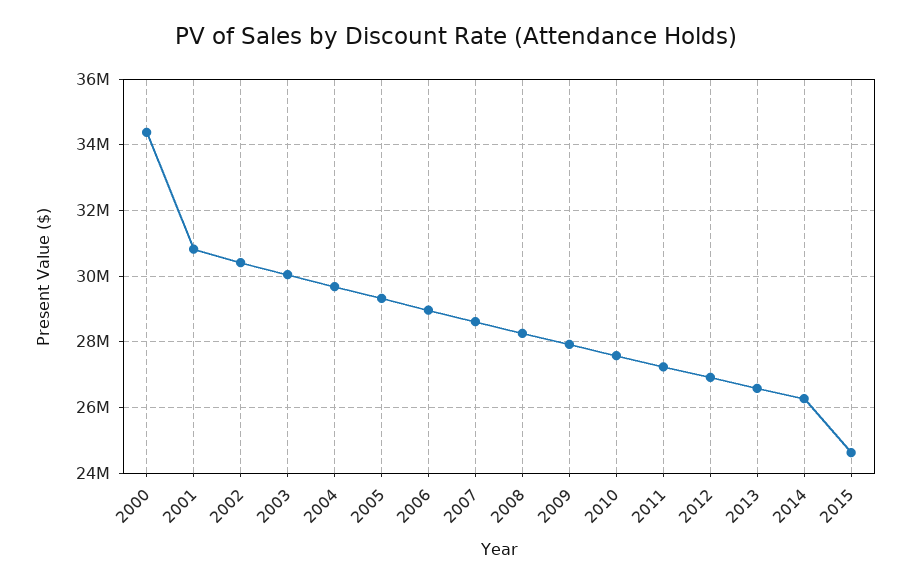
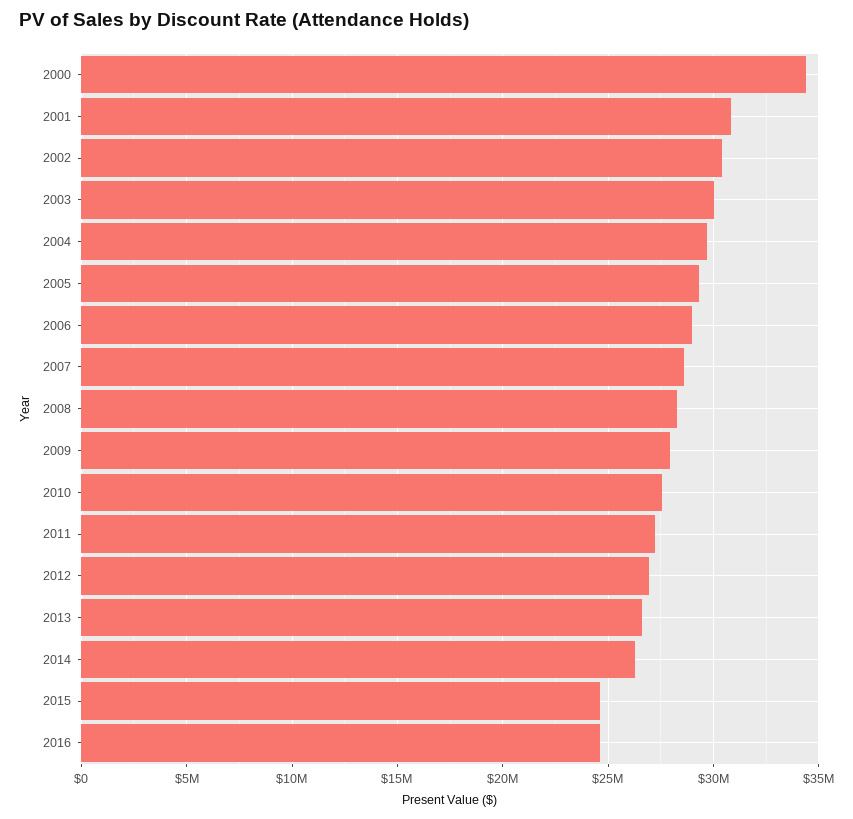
2016: none -> 24500000

